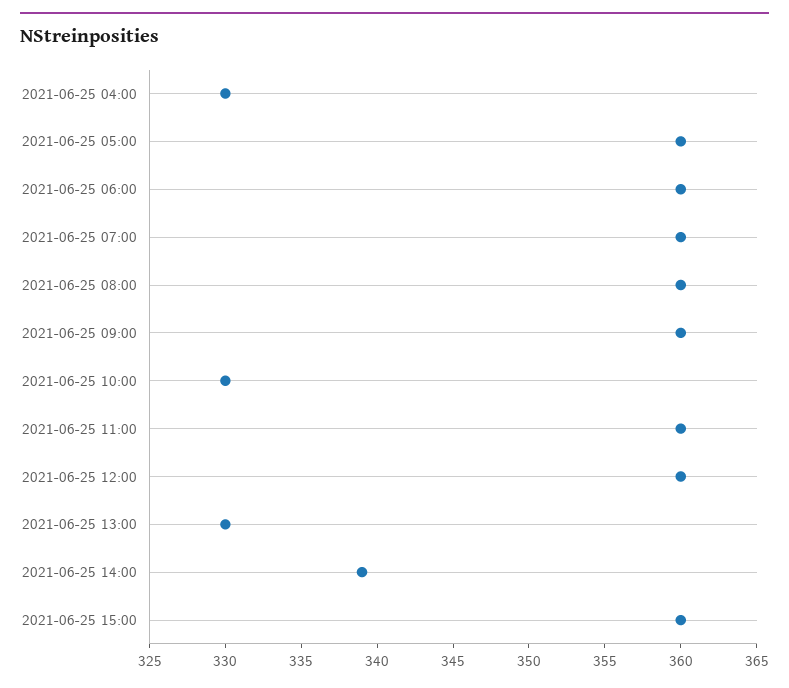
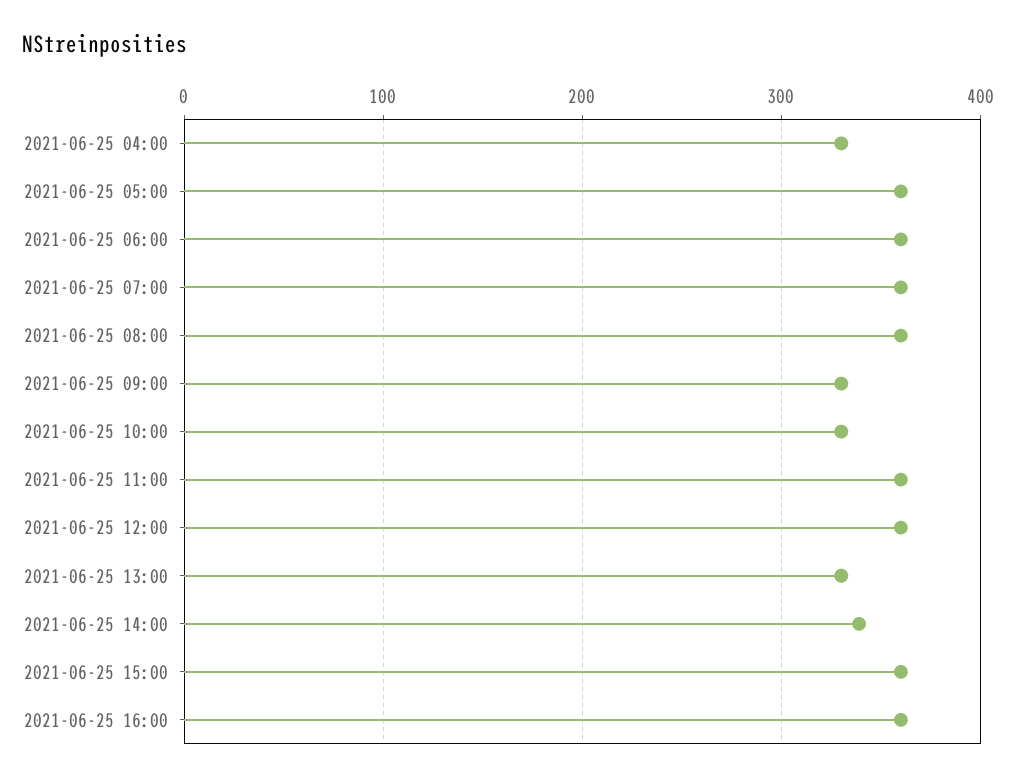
2021-06-25 09:00: 360 -> 330
2021-06-25 16:00: none -> 360

